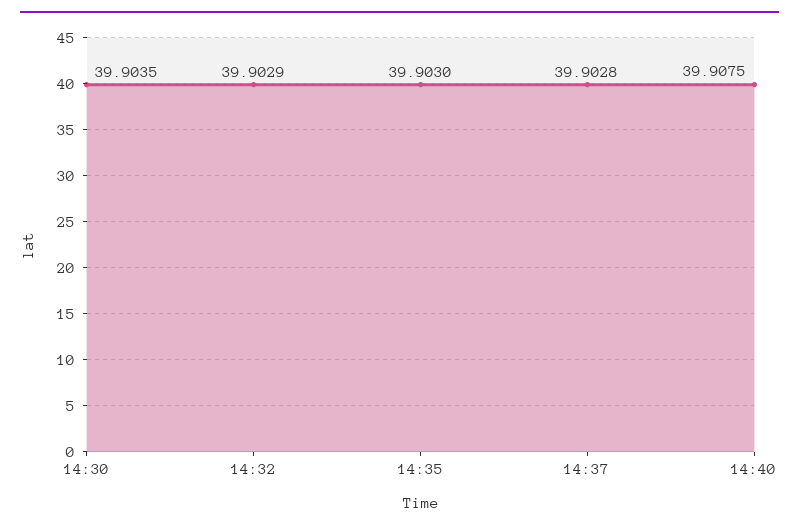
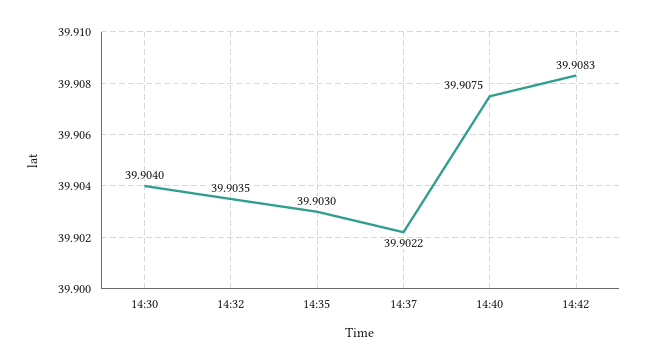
14:30: 39.9035 -> 39.904
14:32: 39.9029 -> 39.9035
14:37: 39.9028 -> 39.9022
14:42: none -> 39.9083

